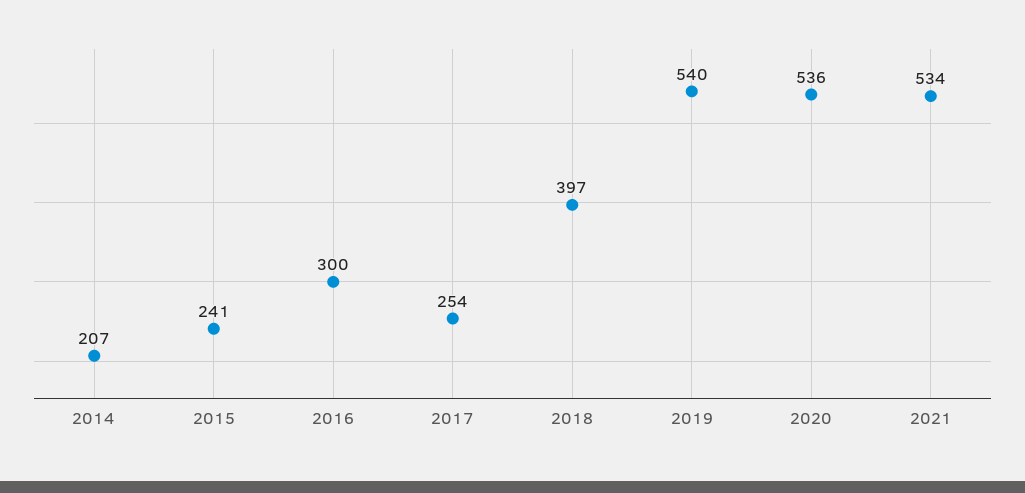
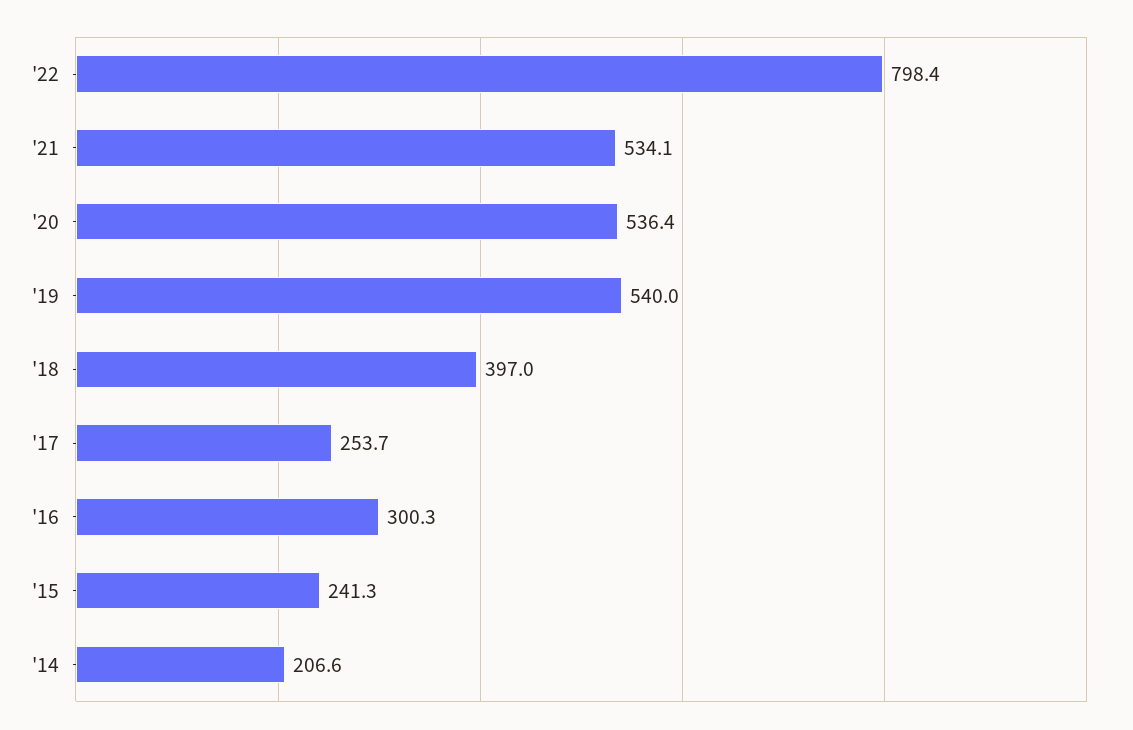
'22: none -> 798.4

